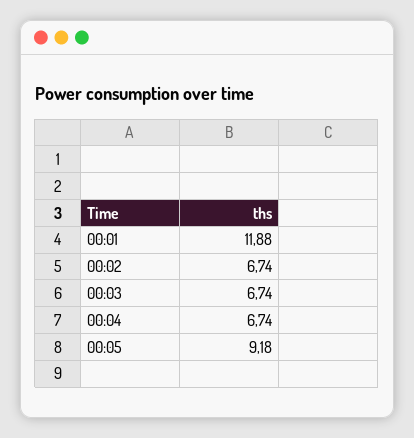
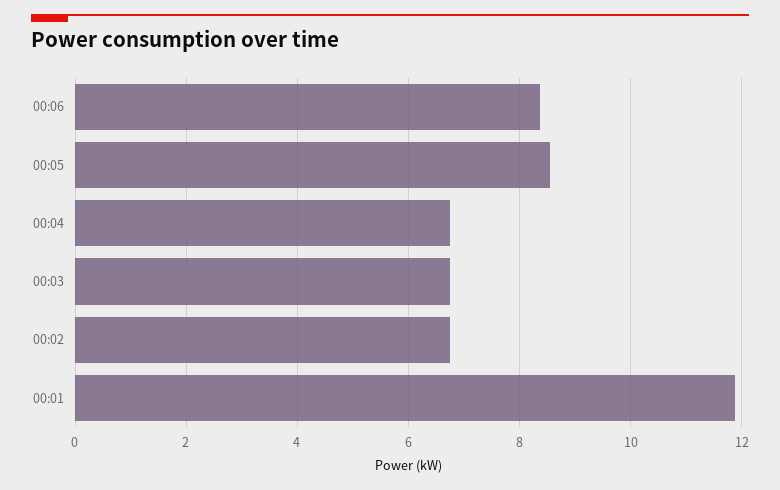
00:05: 9.18 -> 8.6
00:06: none -> 8.4

